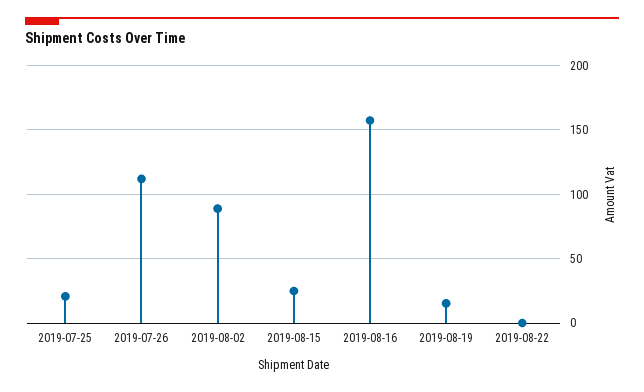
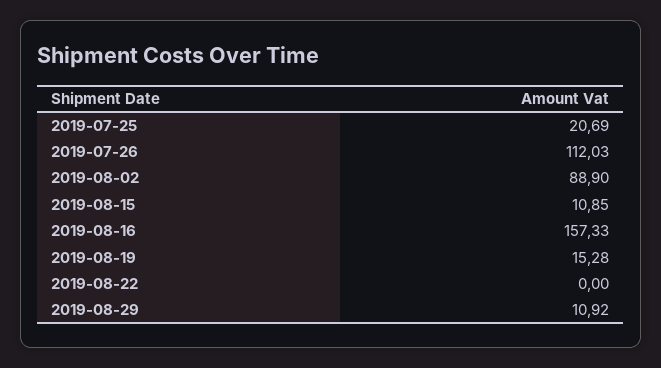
2019-08-15: 25 -> 10.85
2019-08-29: none -> 10.92

